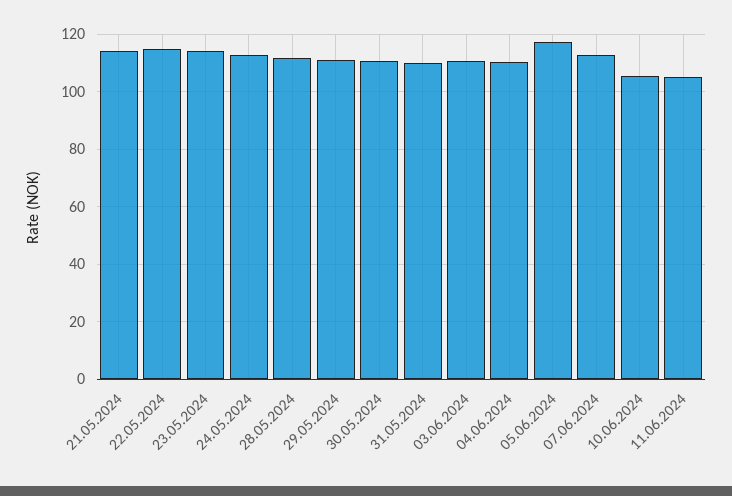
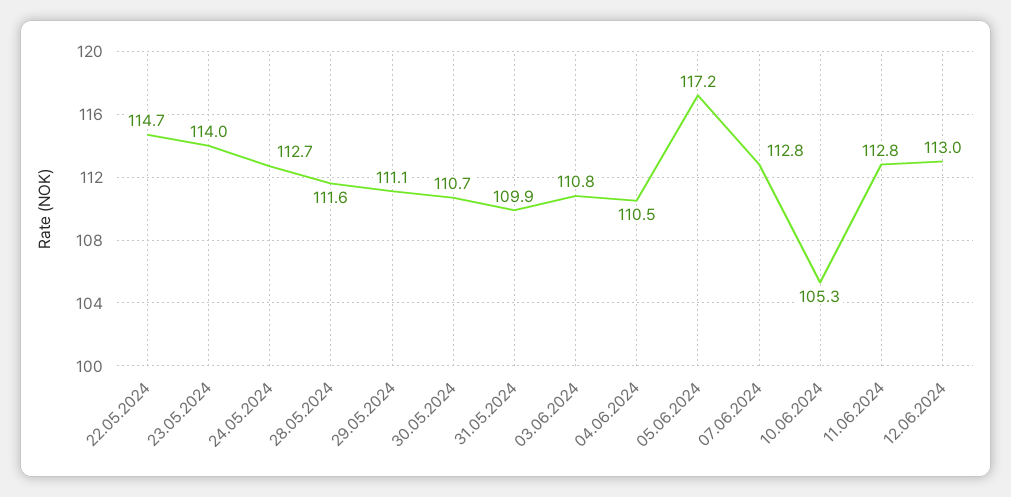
21.05.2024: 115 -> none
11.06.2024: 105 -> 112.8
12.06.2024: none -> 113

